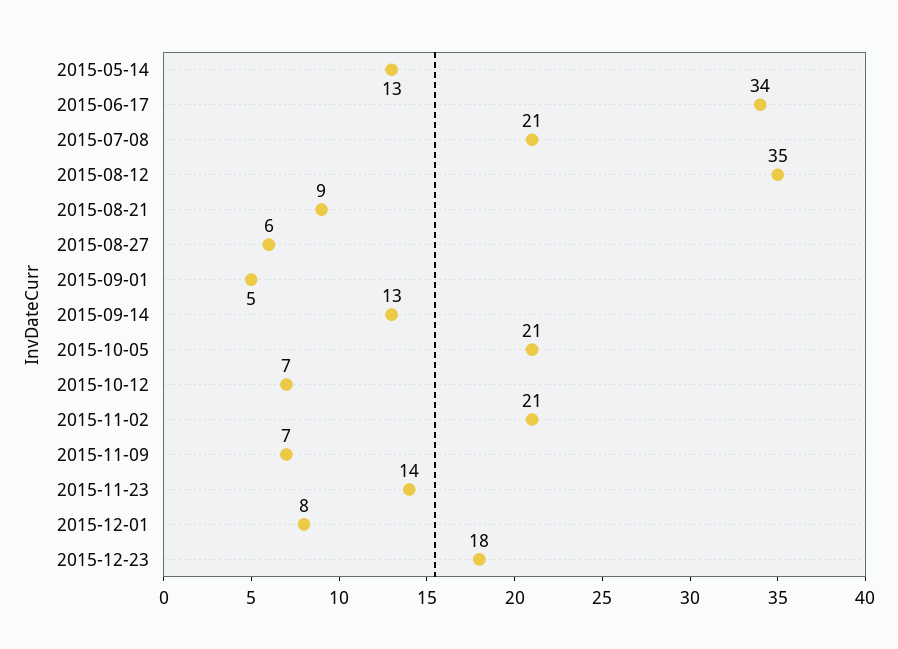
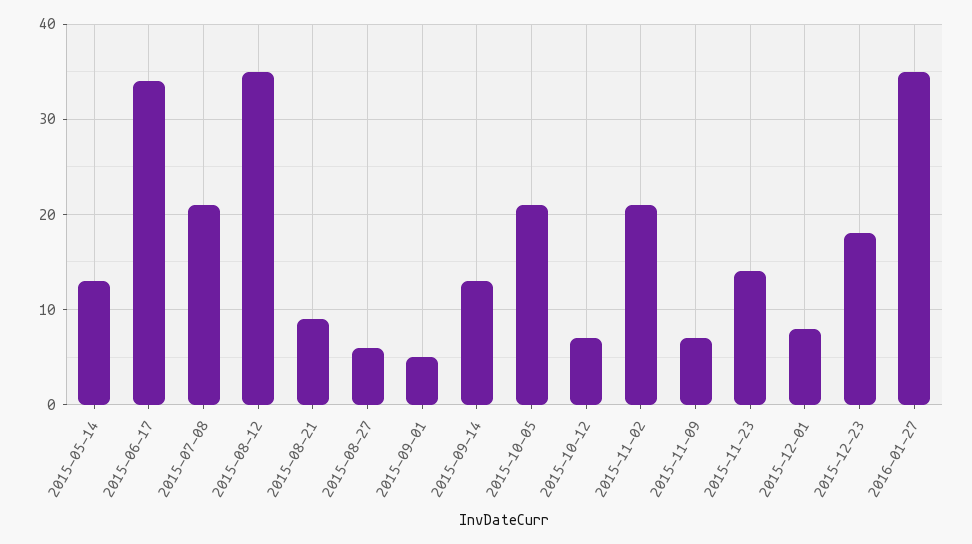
2016-01-27: none -> 35

